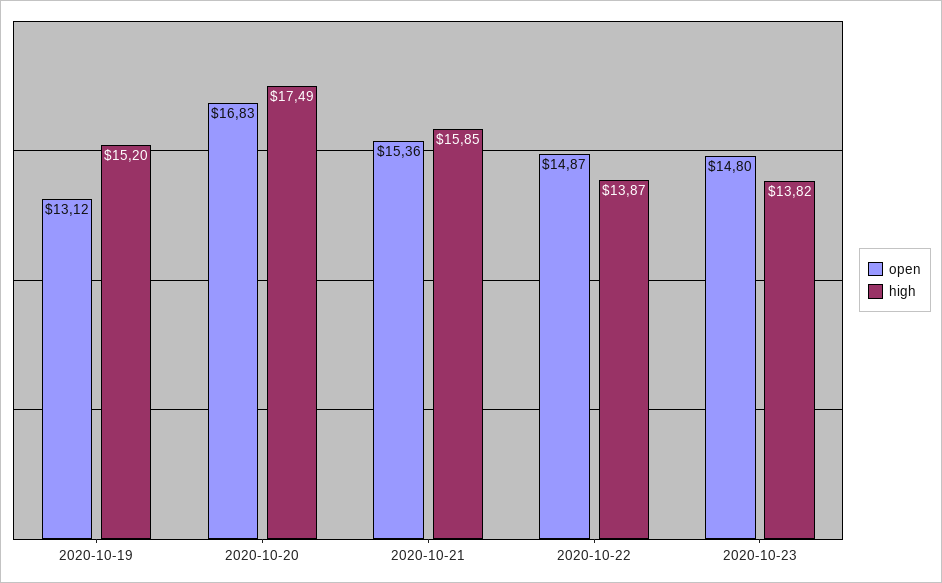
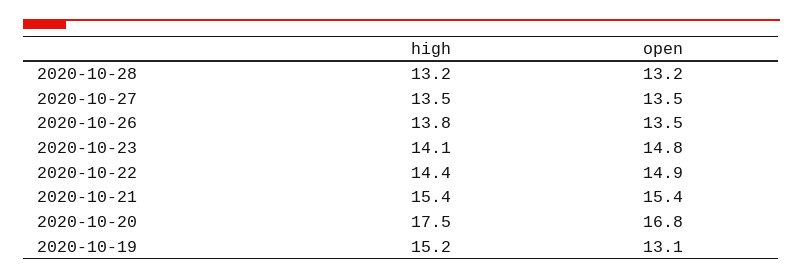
high, 2020-10-21: 15.85 -> 15.4
high, 2020-10-22: 13.87 -> 14.4
high, 2020-10-23: 13.82 -> 14.1
high, 2020-10-28: none -> 13.2
open, 2020-10-28: none -> 13.2
high, 2020-10-27: none -> 13.5
open, 2020-10-27: none -> 13.5
high, 2020-10-26: none -> 13.8
open, 2020-10-26: none -> 13.5

